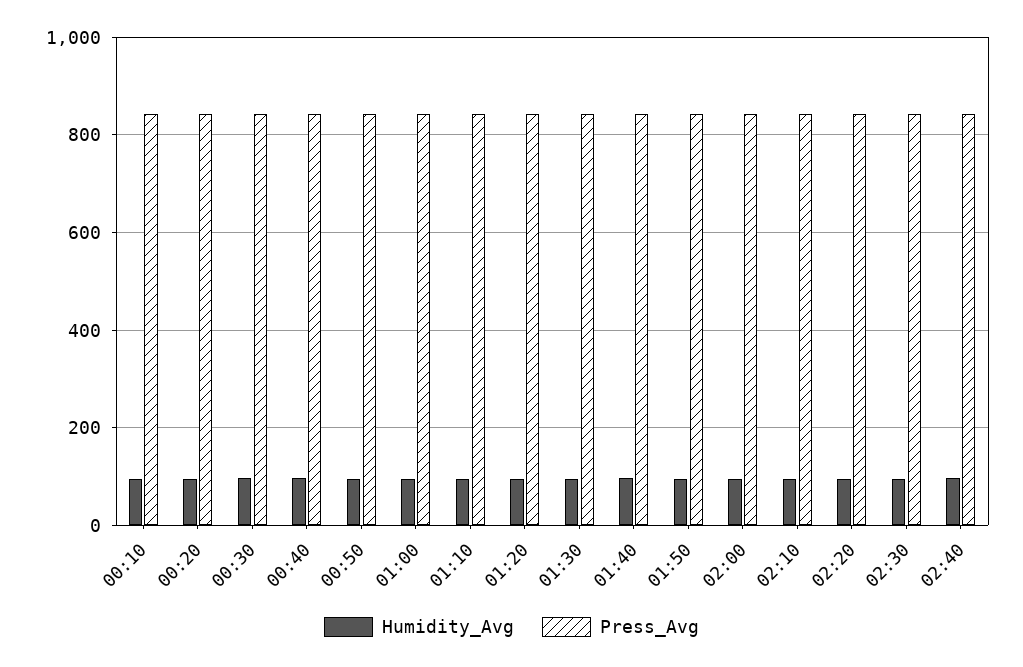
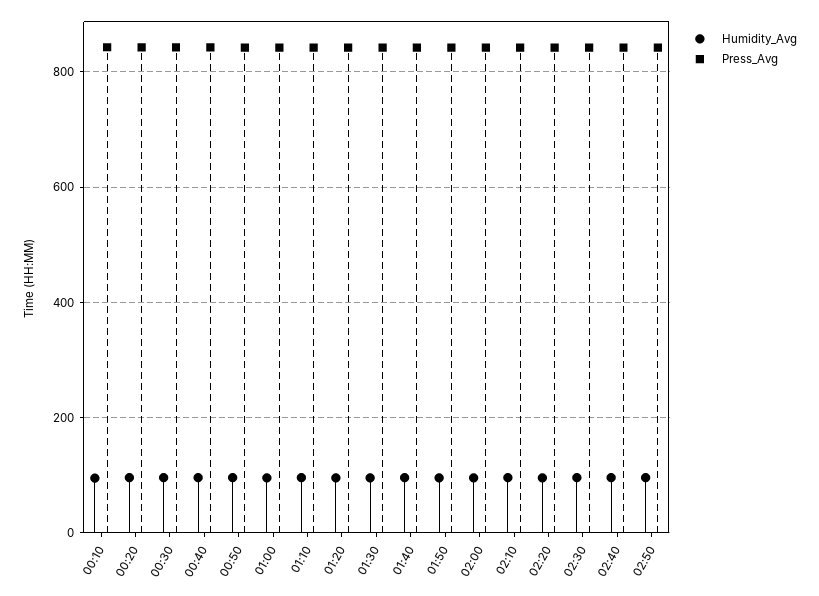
Humidity_Avg, 02:50: none -> 100
Press_Avg, 02:50: none -> 840

